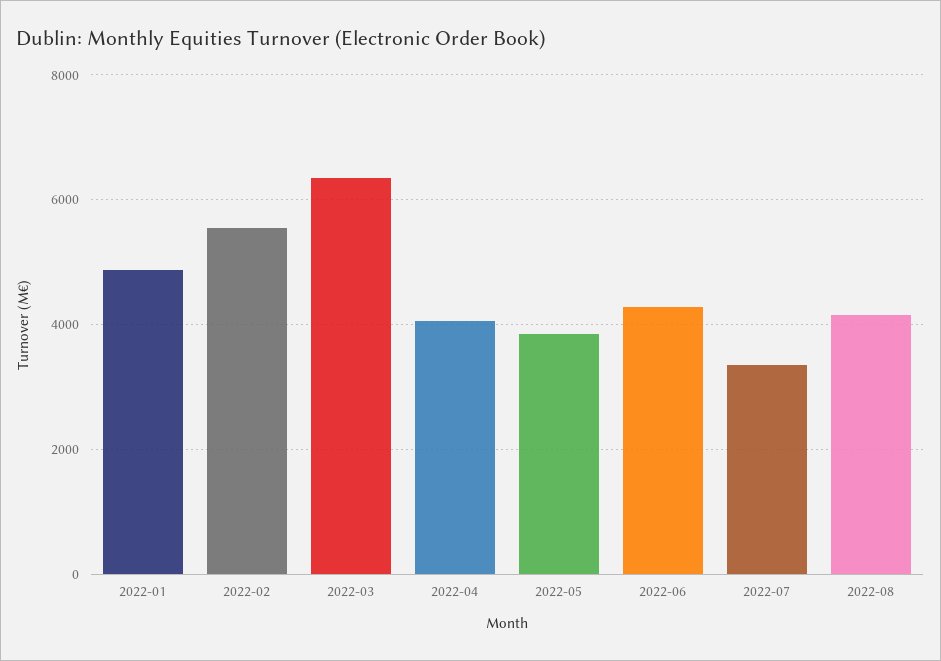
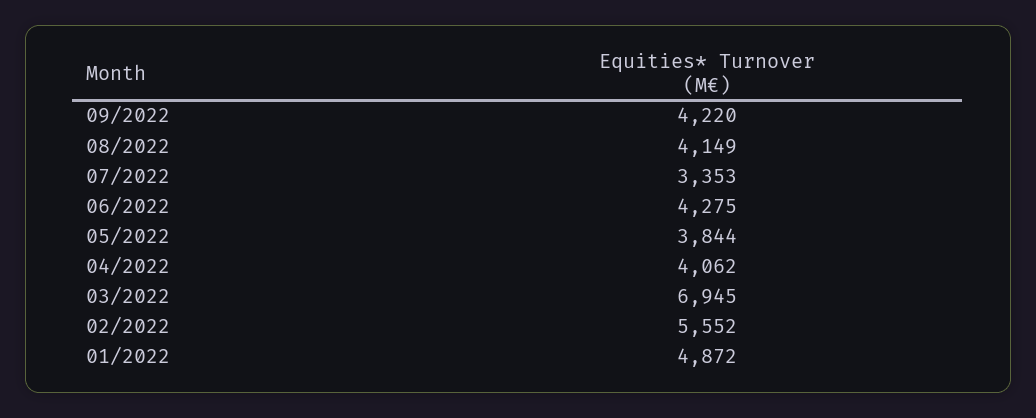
2022-03: 6400 -> 6945
09/2022: none -> 4220

